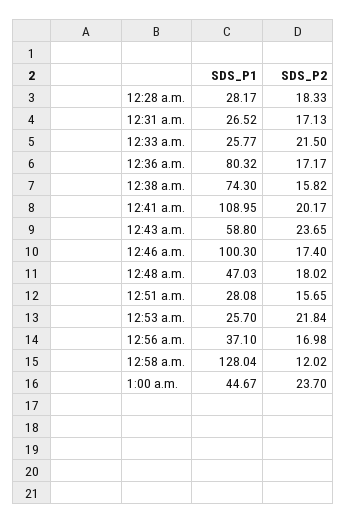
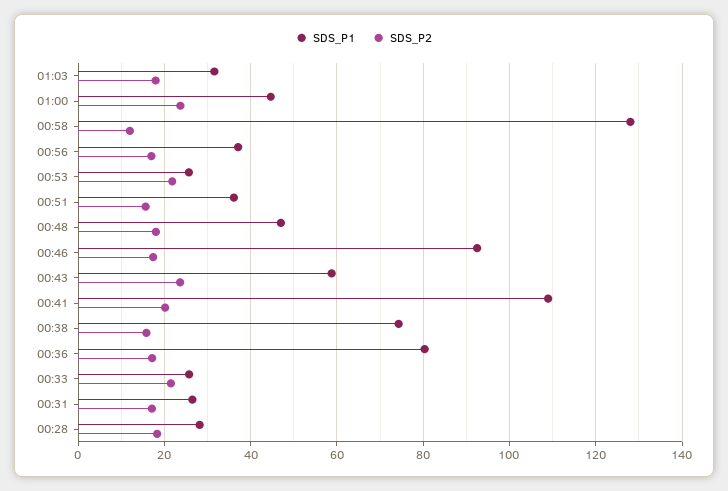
SDS_P1, 12:46 a.m.: 100.3 -> 92
SDS_P1, 12:51 a.m.: 28.08 -> 36
SDS_P1, 01:03: none -> 32
SDS_P2, 01:03: none -> 18

